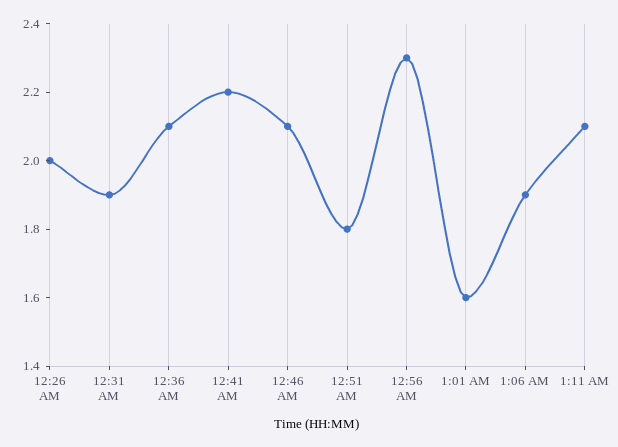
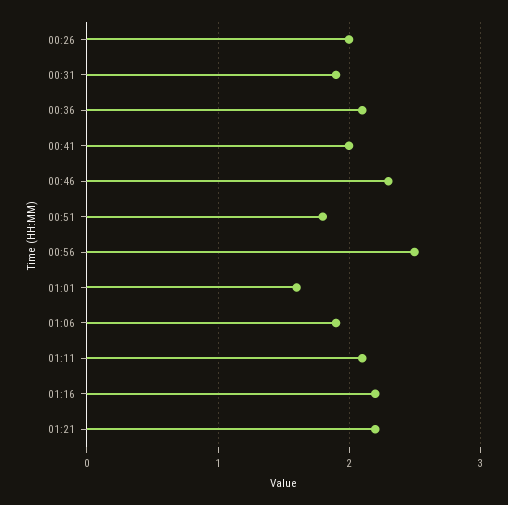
12:41 AM: 2.2 -> 2
12:46 AM: 2.1 -> 2.3
12:56 AM: 2.3 -> 2.5
01:16: none -> 2.2
01:21: none -> 2.2

